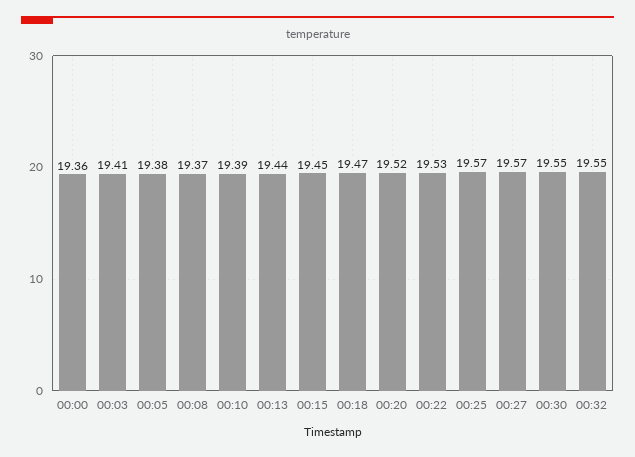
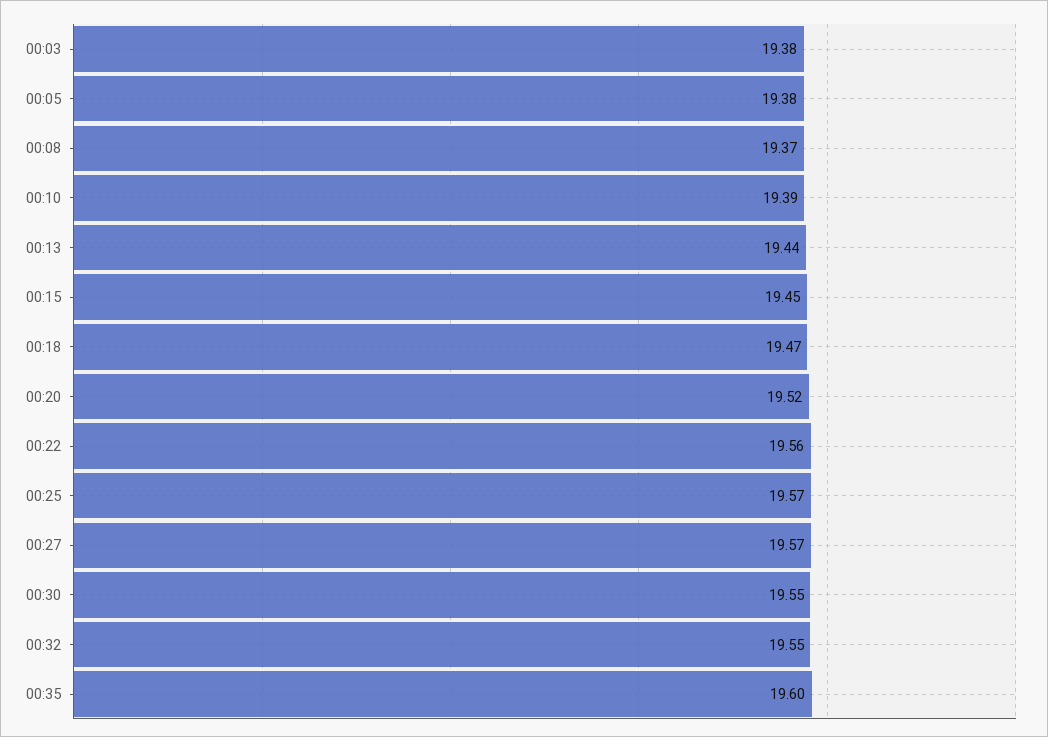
00:00: 19.36 -> none
00:03: 19.41 -> 19.38
00:22: 19.53 -> 19.56
00:35: none -> 19.6

